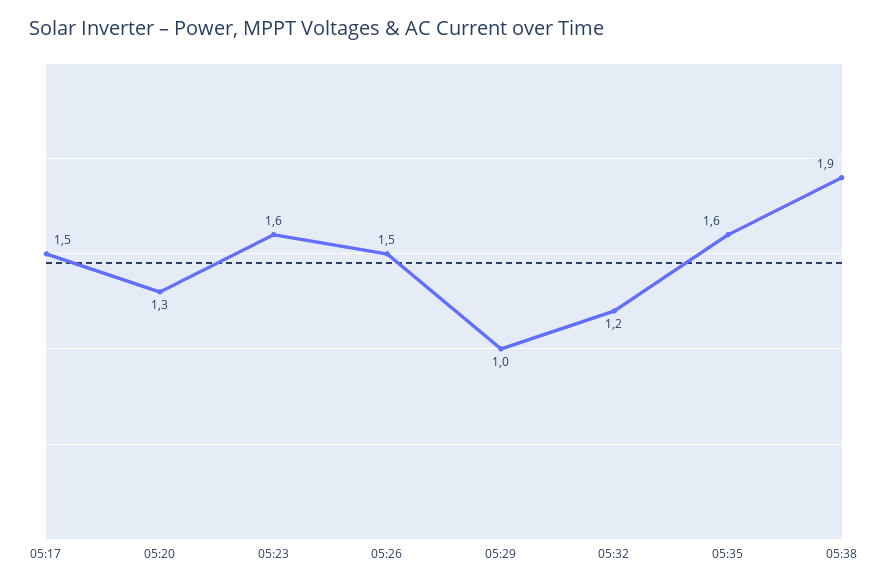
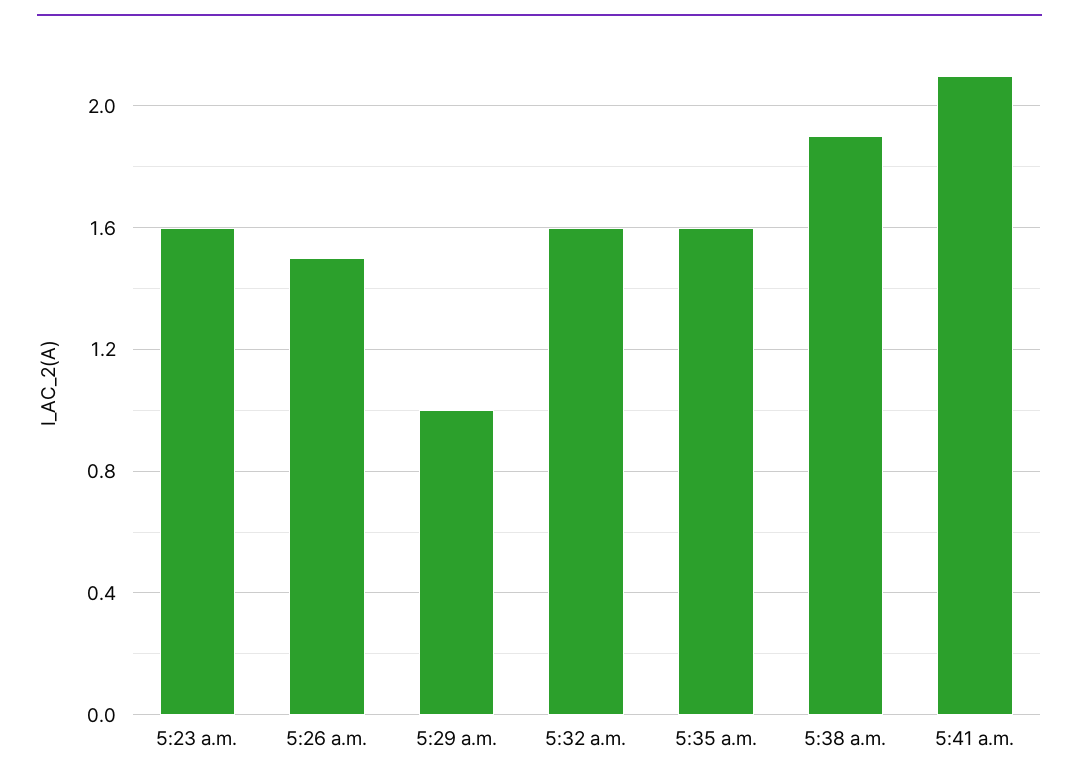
05:17: 1.5 -> none
05:20: 1.3 -> none
05:32: 1.2 -> 1.6
5:41 a.m.: none -> 2.1

